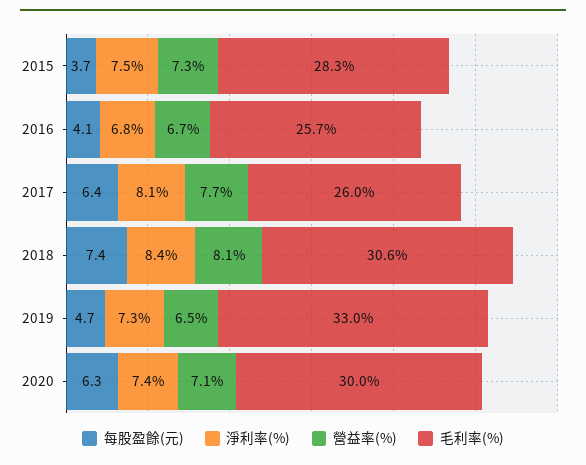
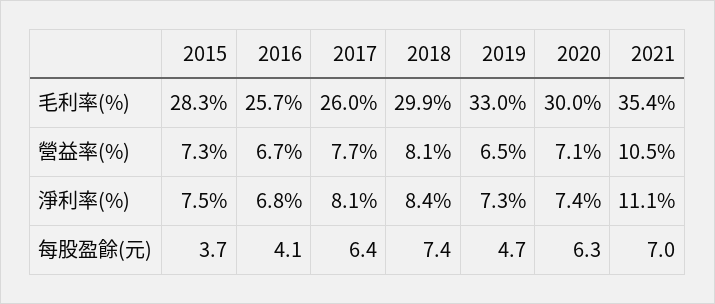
毛利率(%), 2018: 30.6 -> 29.9
毛利率(%), 2021: none -> 35.4
營益率(%), 2021: none -> 10.5
淨利率(%), 2021: none -> 11.1
每股盈餘(元), 2021: none -> 7

